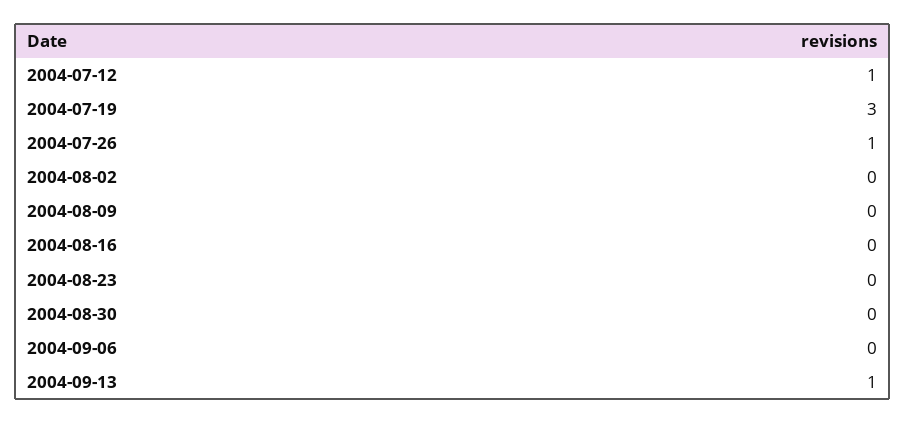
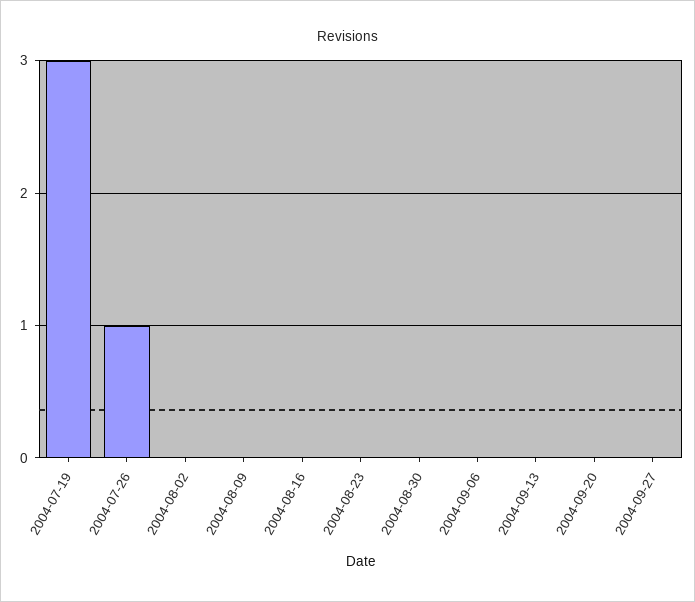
2004-07-12: 1 -> none
2004-09-13: 1 -> 0
2004-09-20: none -> 0
2004-09-27: none -> 0

